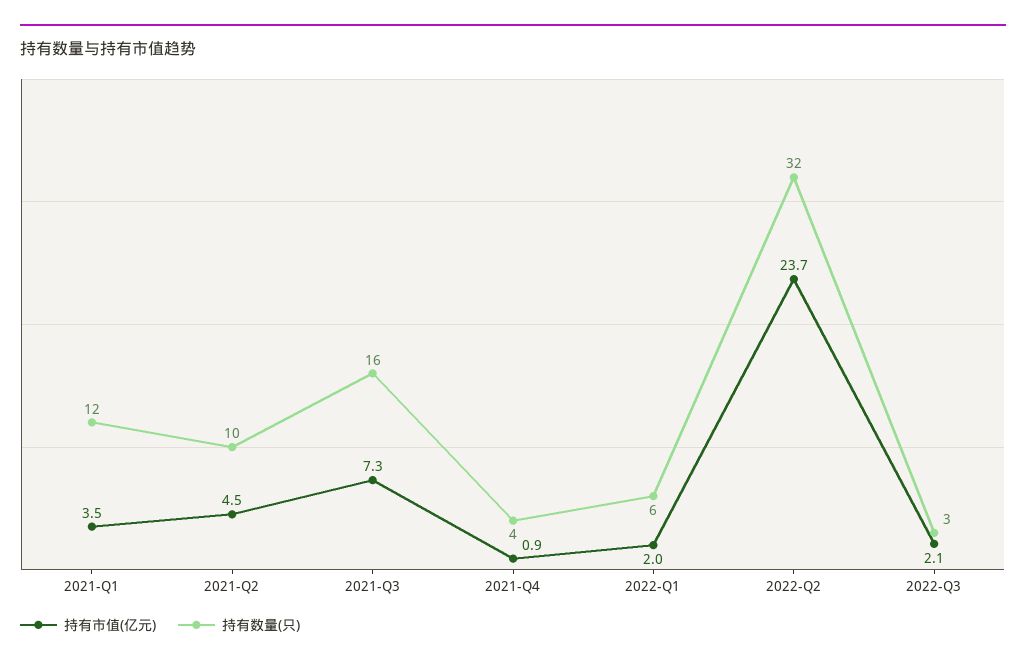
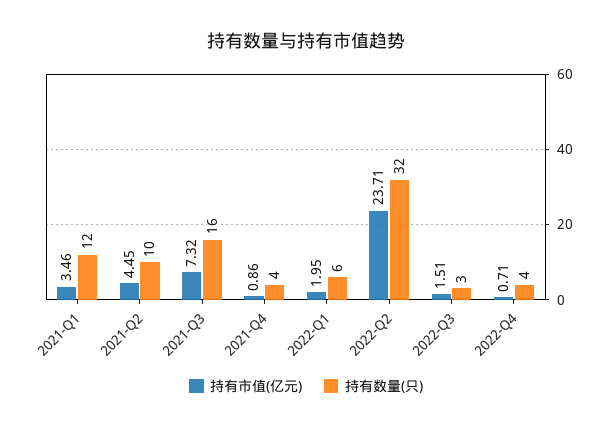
持有市值(亿元), 2022-Q3: 2.1 -> 1.51
持有市值(亿元), 2022-Q4: none -> 0.71
持有数量(只), 2022-Q4: none -> 4

